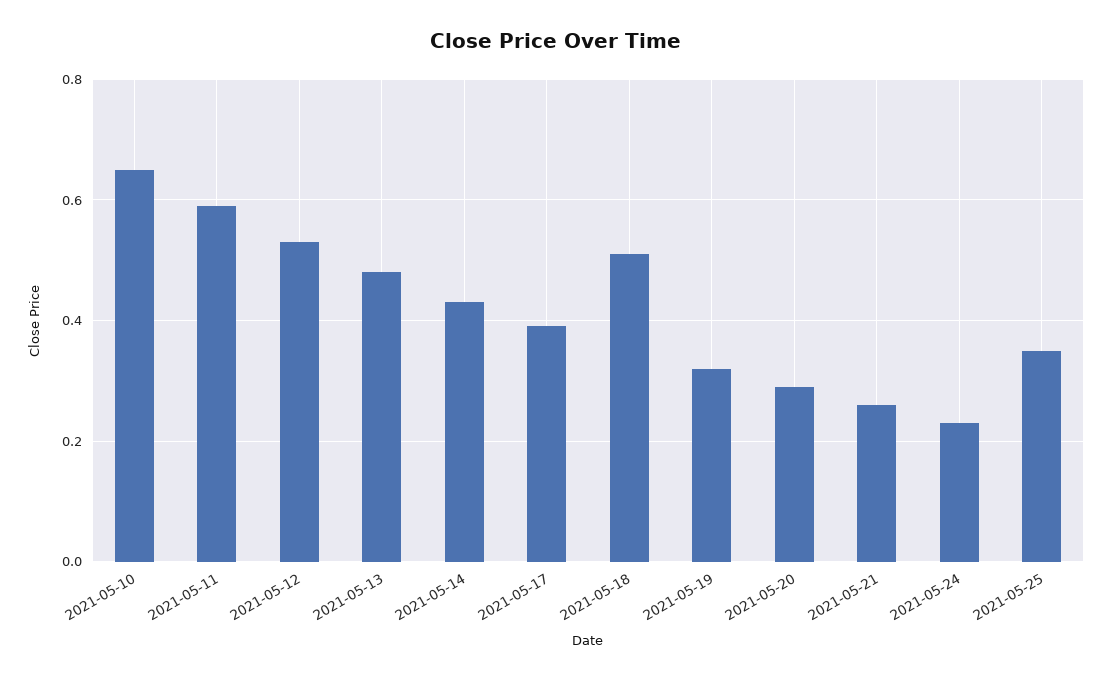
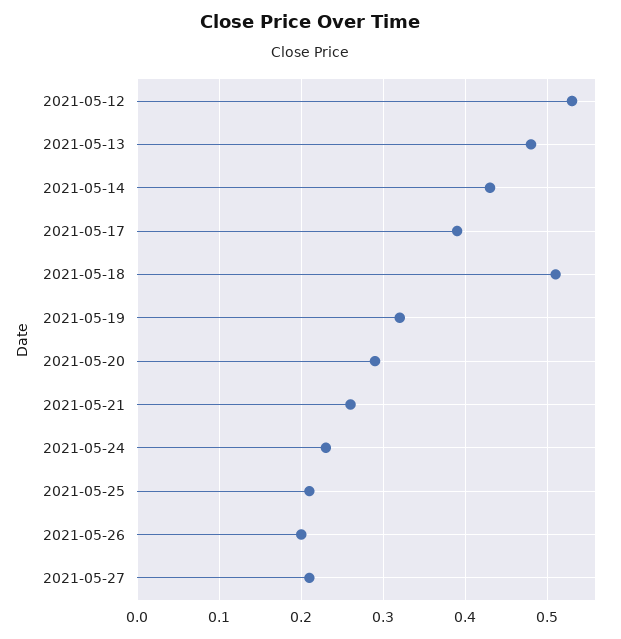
2021-05-10: 0.65 -> none
2021-05-11: 0.6 -> none
2021-05-25: 0.35 -> 0.21
2021-05-26: none -> 0.2
2021-05-27: none -> 0.21

